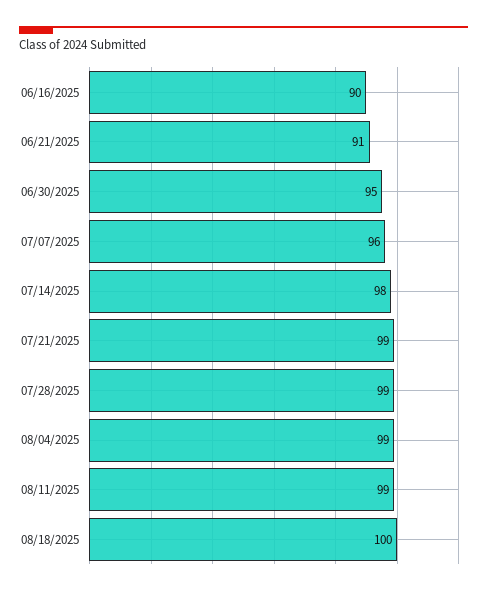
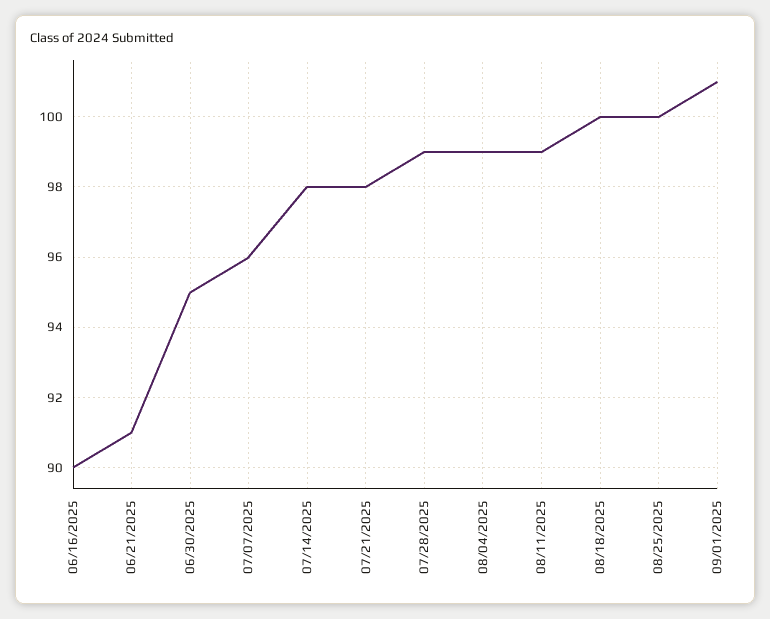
07/21/2025: 99 -> 98
08/25/2025: none -> 100
09/01/2025: none -> 101

